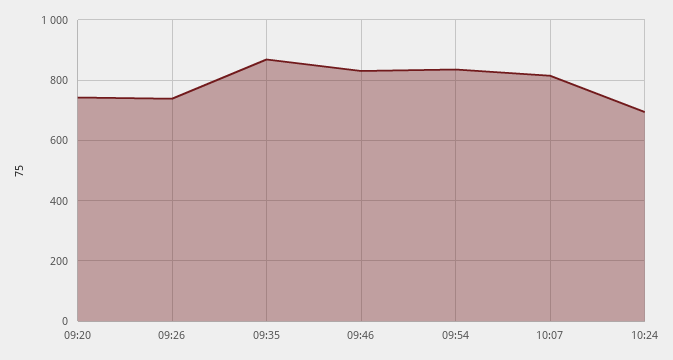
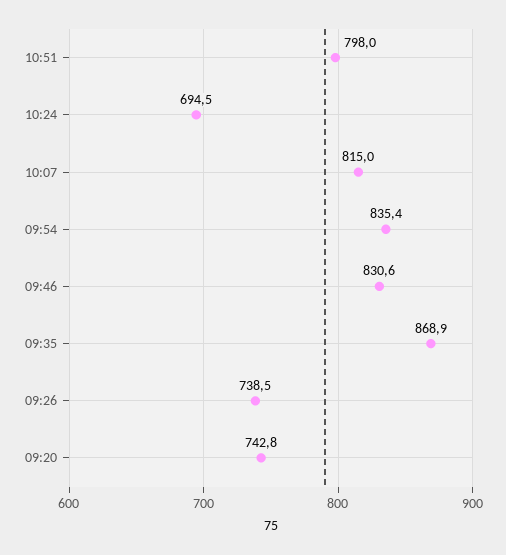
10:51: none -> 798

